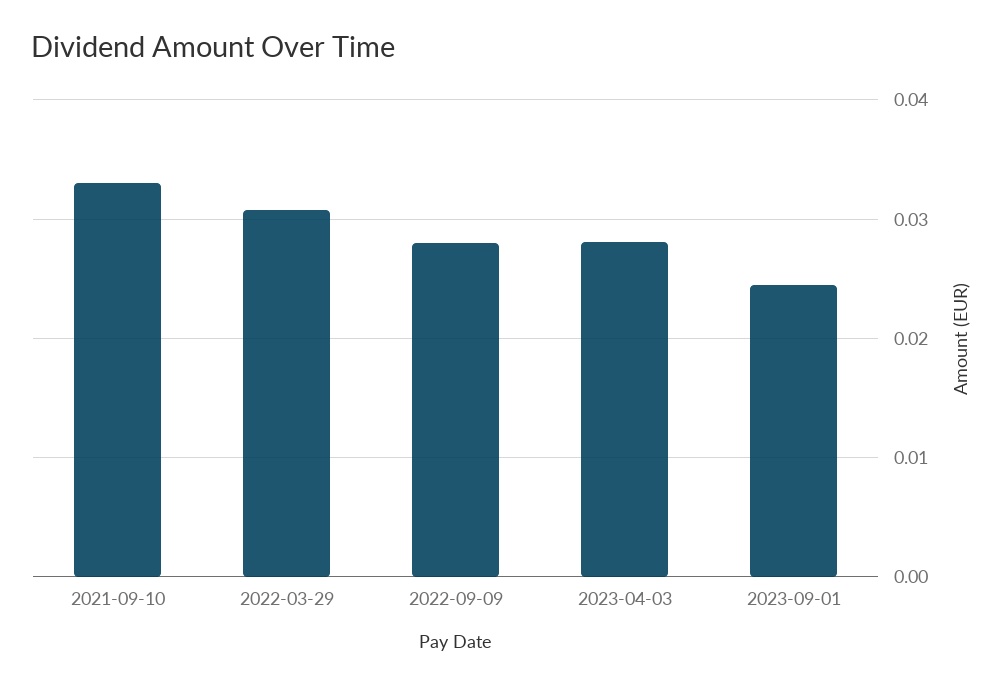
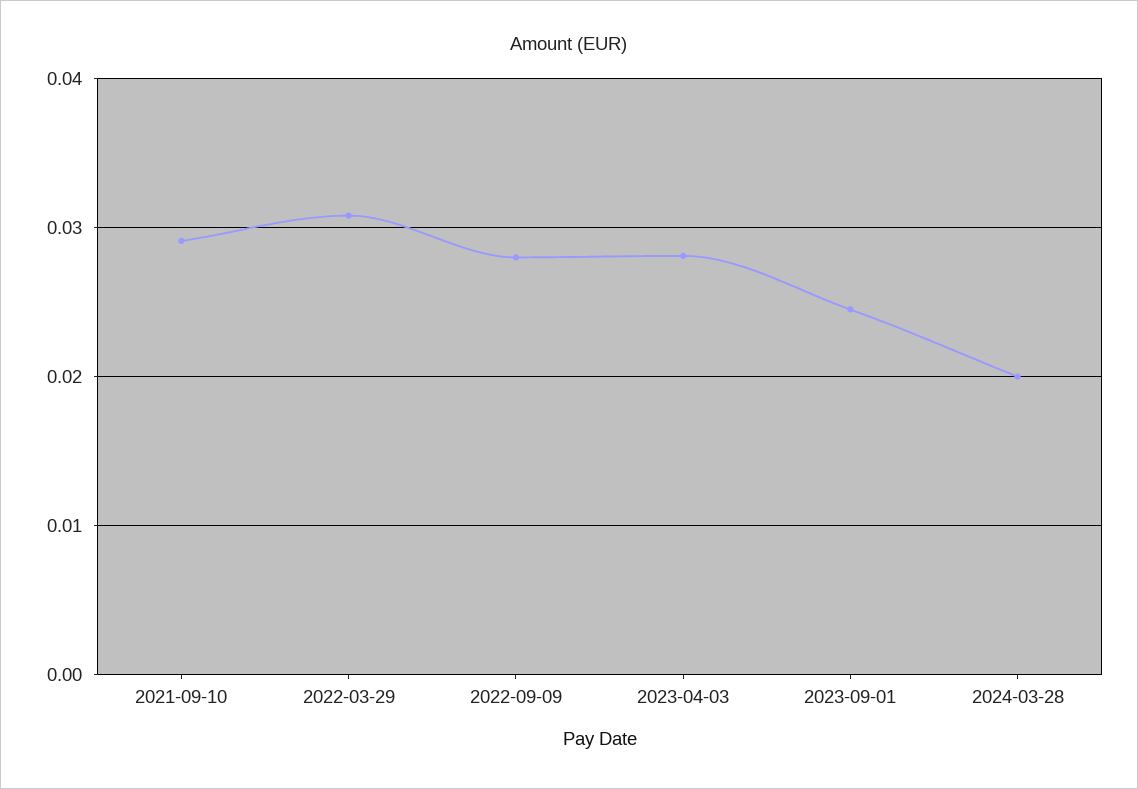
2021-09-10: 0.033 -> 0.029
2024-03-28: none -> 0.02

